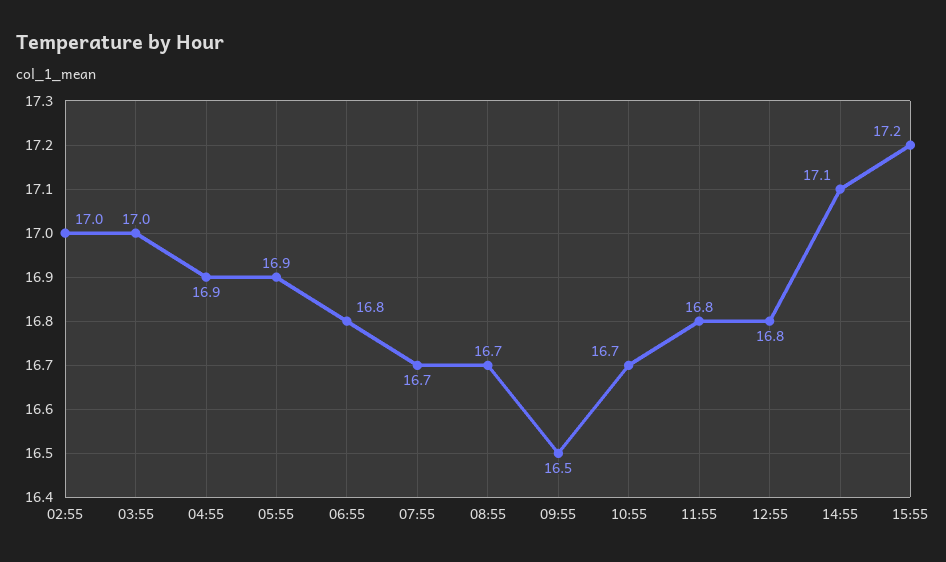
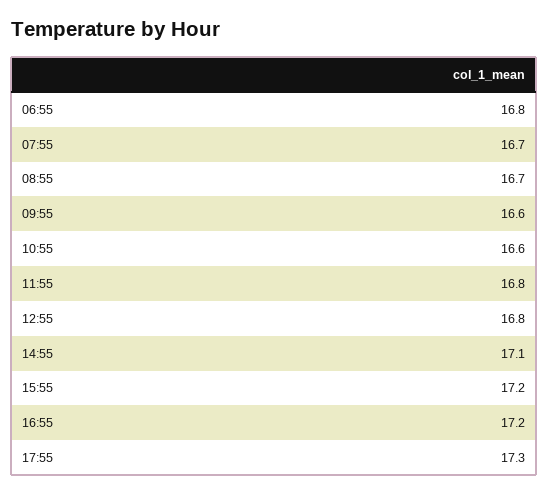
02:55: 17 -> none
03:55: 17 -> none
04:55: 16.9 -> none
05:55: 16.9 -> none
09:55: 16.5 -> 16.6
10:55: 16.7 -> 16.6
16:55: none -> 17.2
17:55: none -> 17.3

